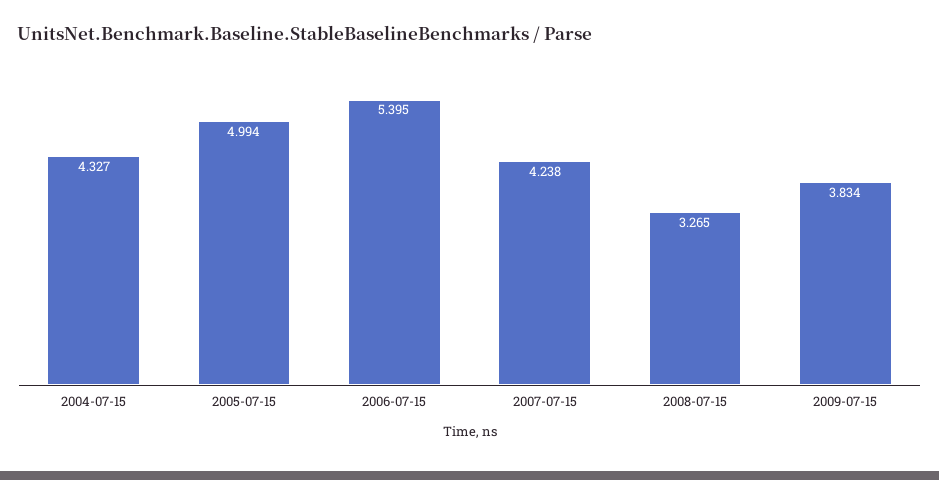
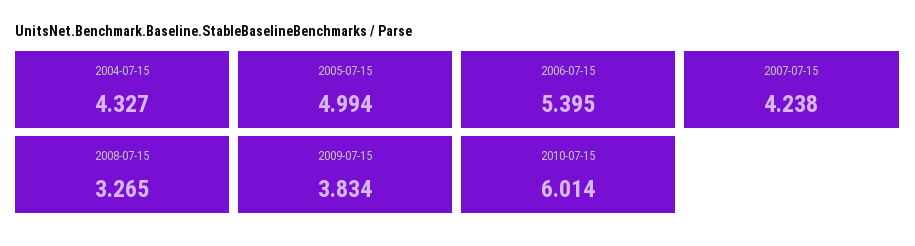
2010-07-15: none -> 6.014

